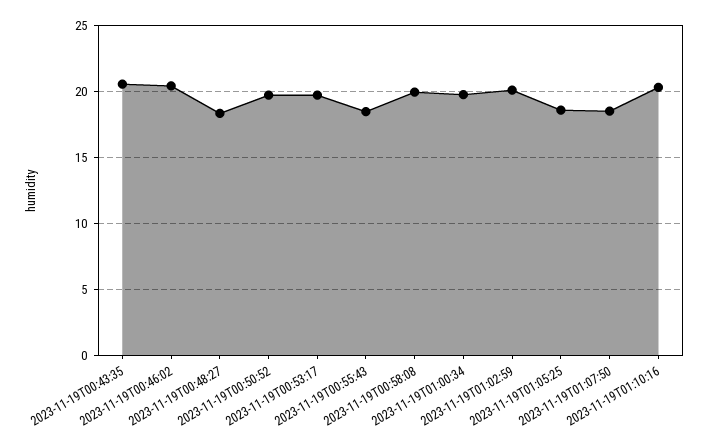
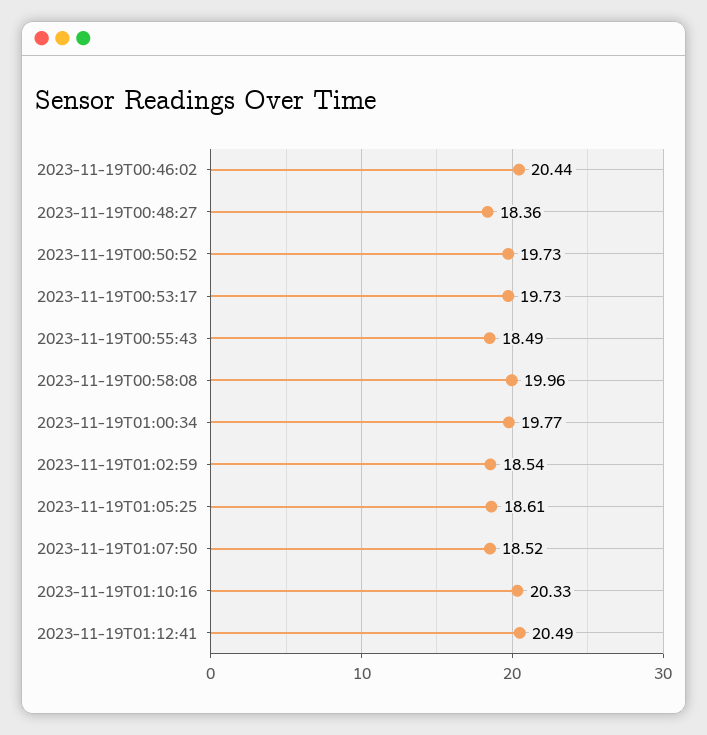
2023-11-19T00:43:35: 20.5 -> none
2023-11-19T01:02:59: 20 -> 18.54
2023-11-19T01:12:41: none -> 20.49

